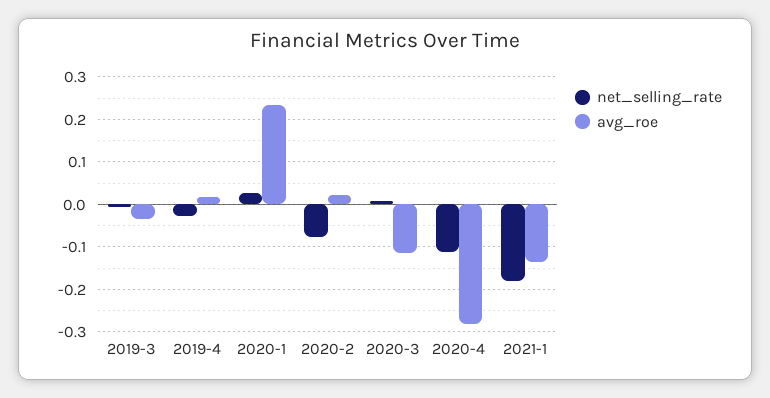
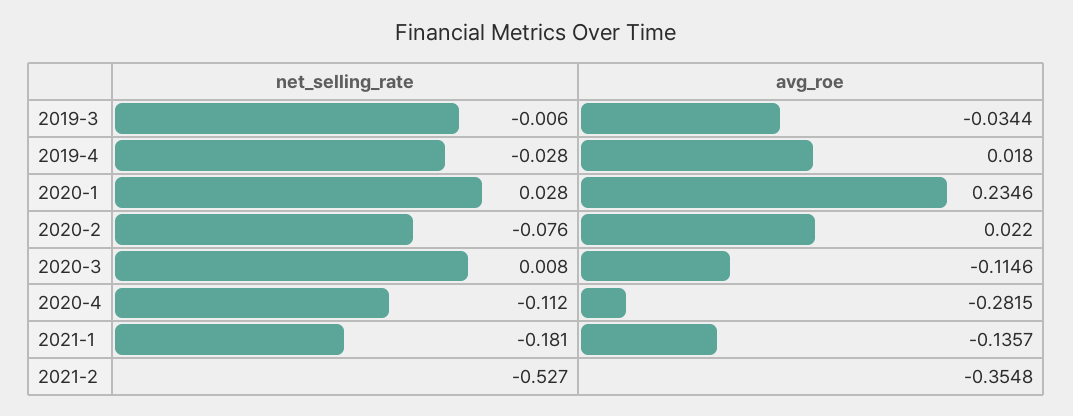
net_selling_rate, 2021-2: none -> -0.527
avg_roe, 2021-2: none -> -0.3548

